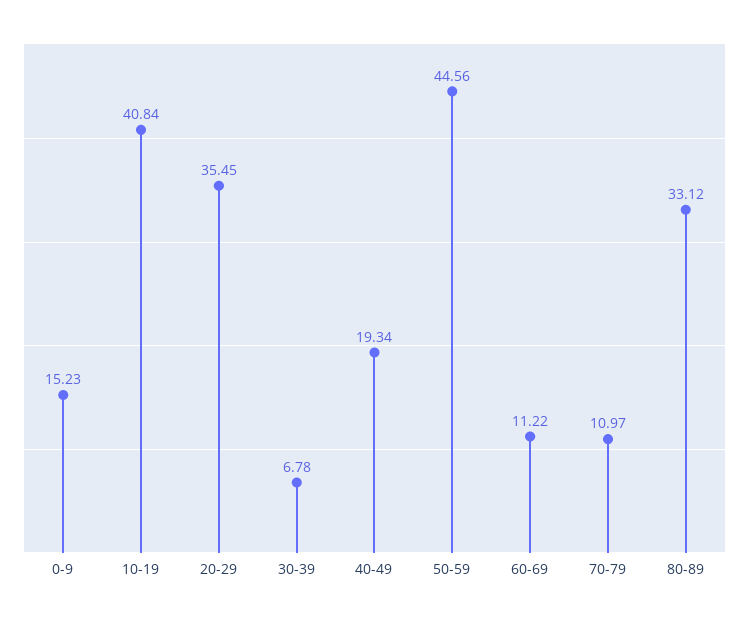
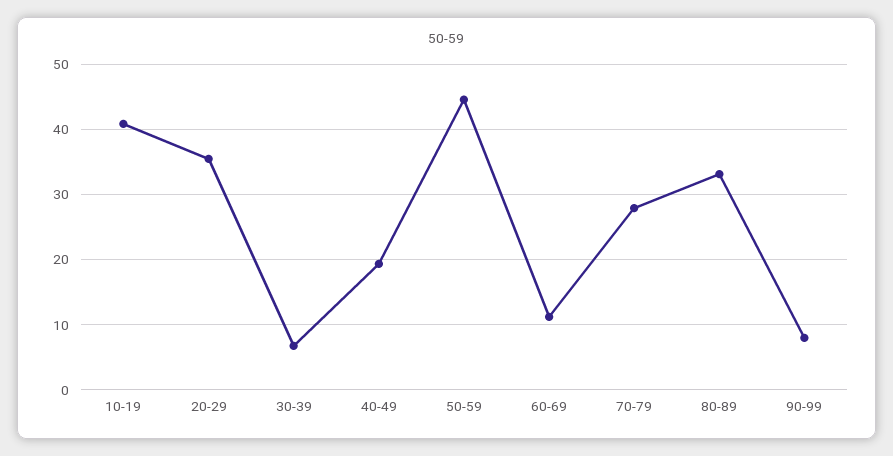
0-9: 15.23 -> none
70-79: 10.97 -> 28
90-99: none -> 8

